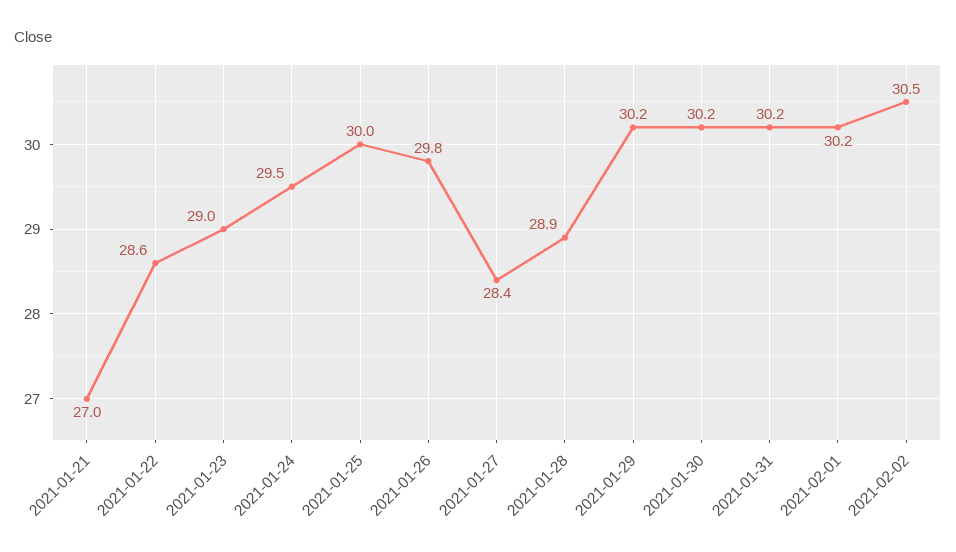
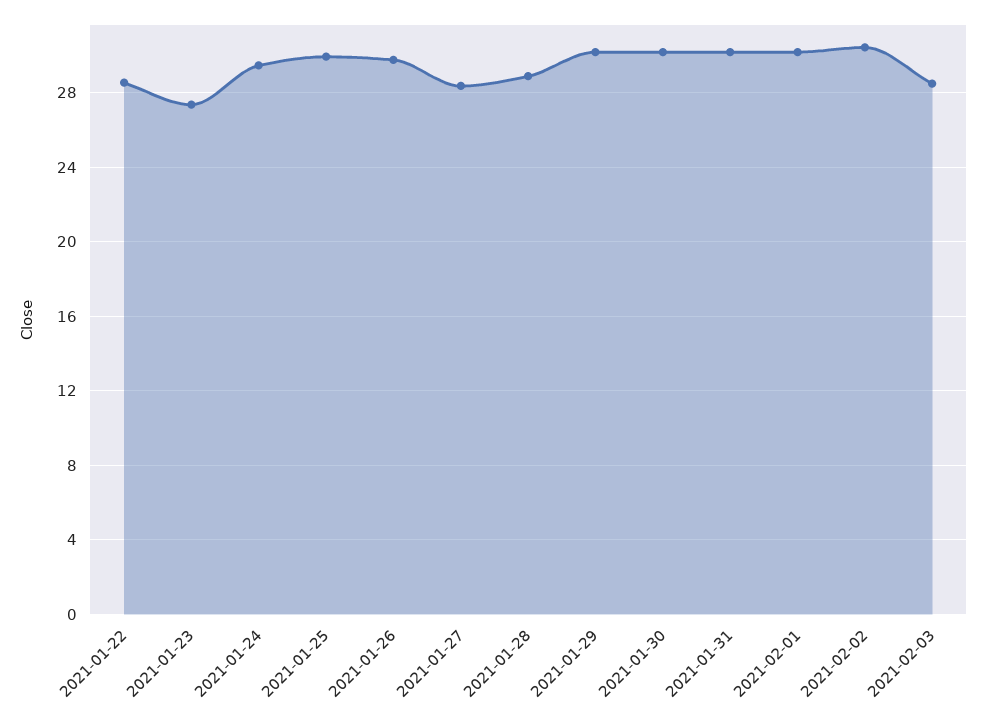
2021-01-21: 27 -> none
2021-01-23: 29 -> 27.5
2021-02-03: none -> 28.5

